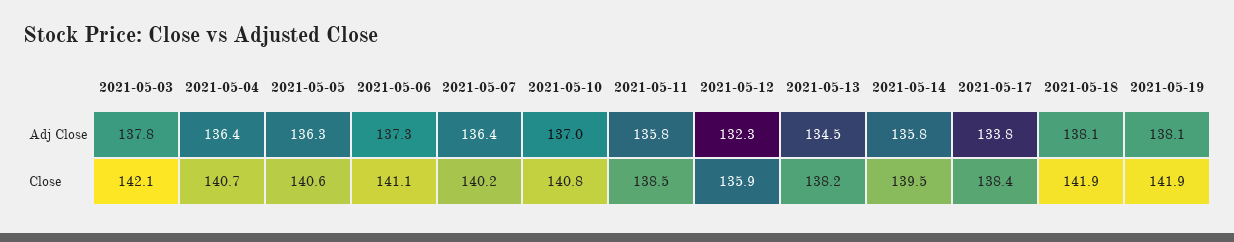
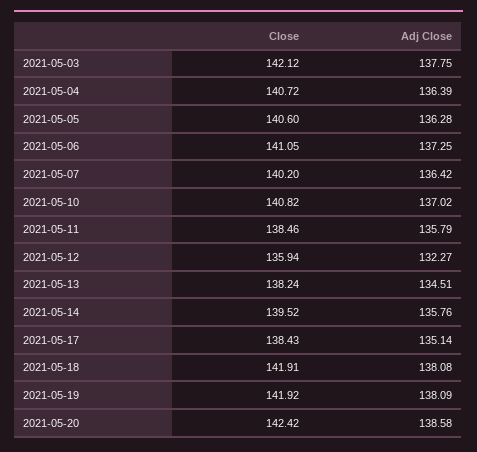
2021-05-17, Adj Close: 133.8 -> 135.14
2021-05-20, Close: none -> 142.42
2021-05-20, Adj Close: none -> 138.58

